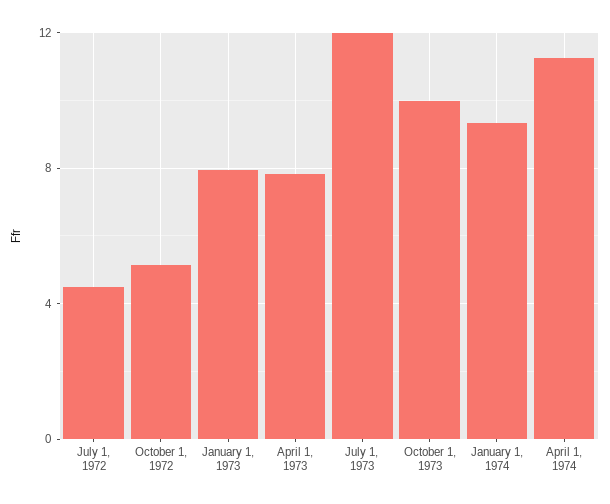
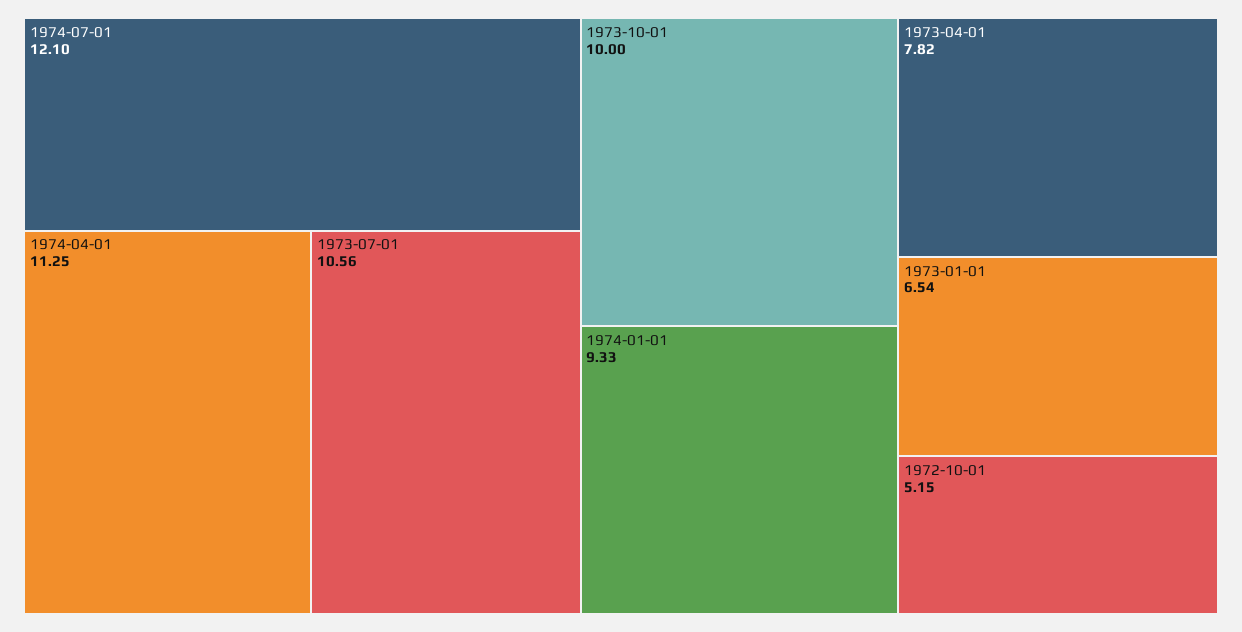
July 1, 1972: 4.5 -> none
January 1, 1973: 8 -> 6.54
July 1, 1973: 12 -> 10.56
1974-07-01: none -> 12.1

